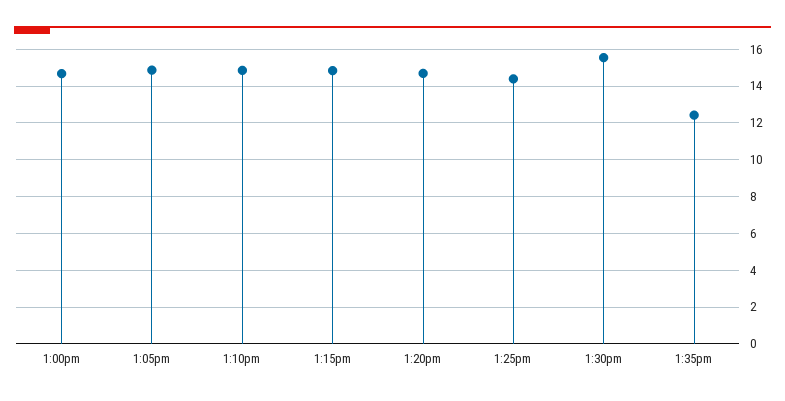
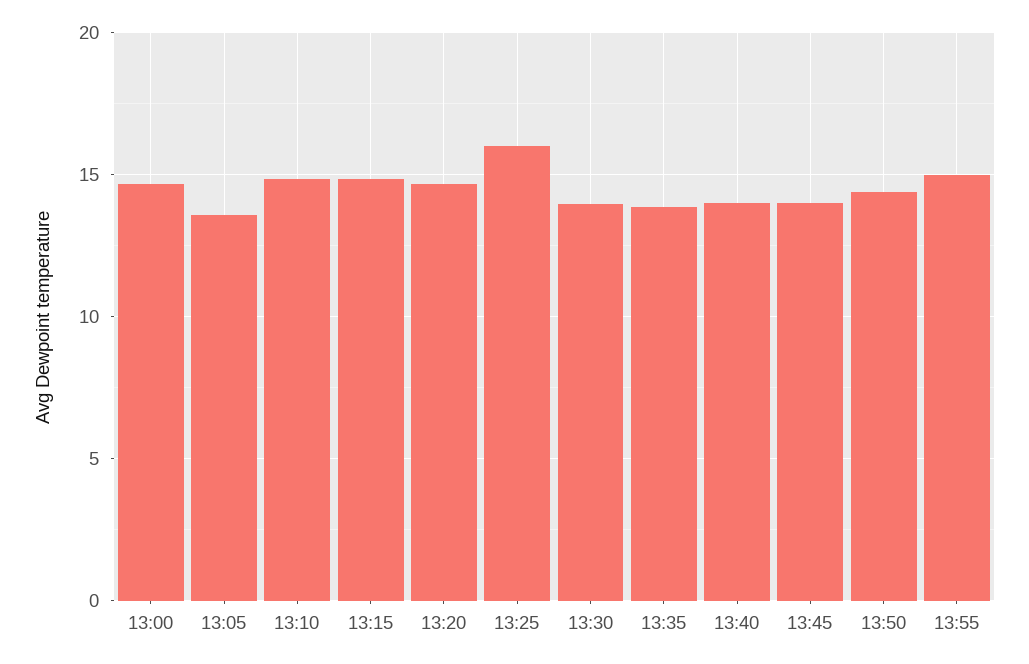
1:05pm: 15 -> 13.5
1:25pm: 14.5 -> 16
1:30pm: 15.5 -> 14
1:35pm: 12.5 -> 14
13:40: none -> 14
13:45: none -> 14
13:50: none -> 14.5
13:55: none -> 15

